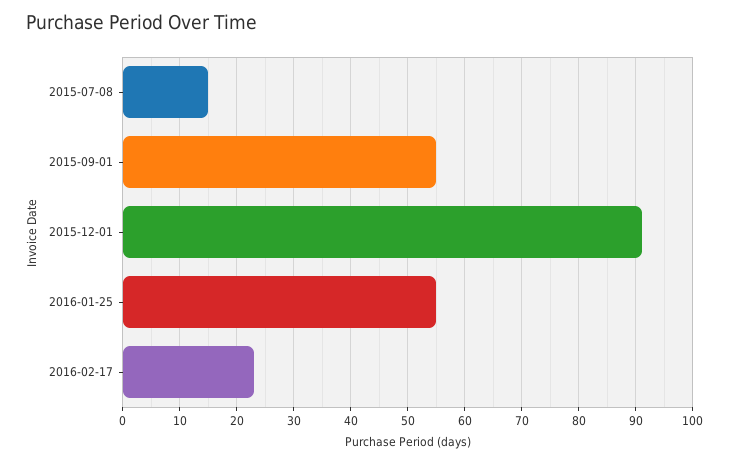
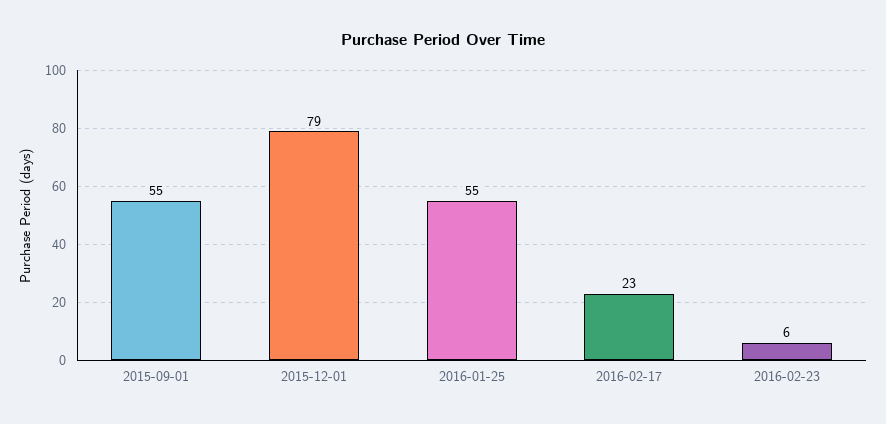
2015-07-08: 15 -> none
2015-12-01: 90 -> 79
2016-02-23: none -> 6

